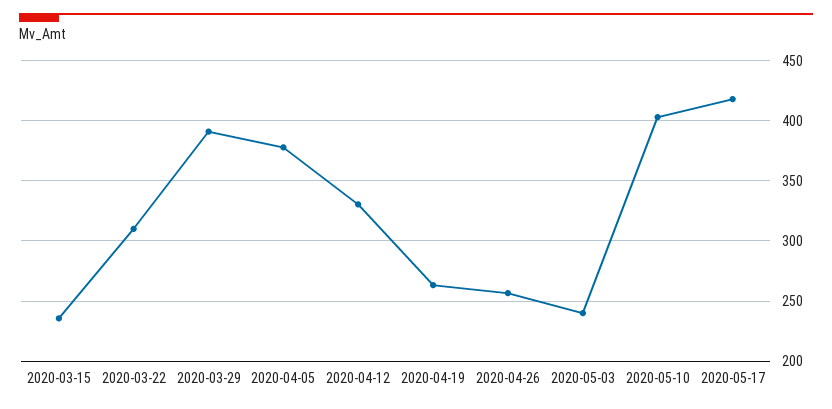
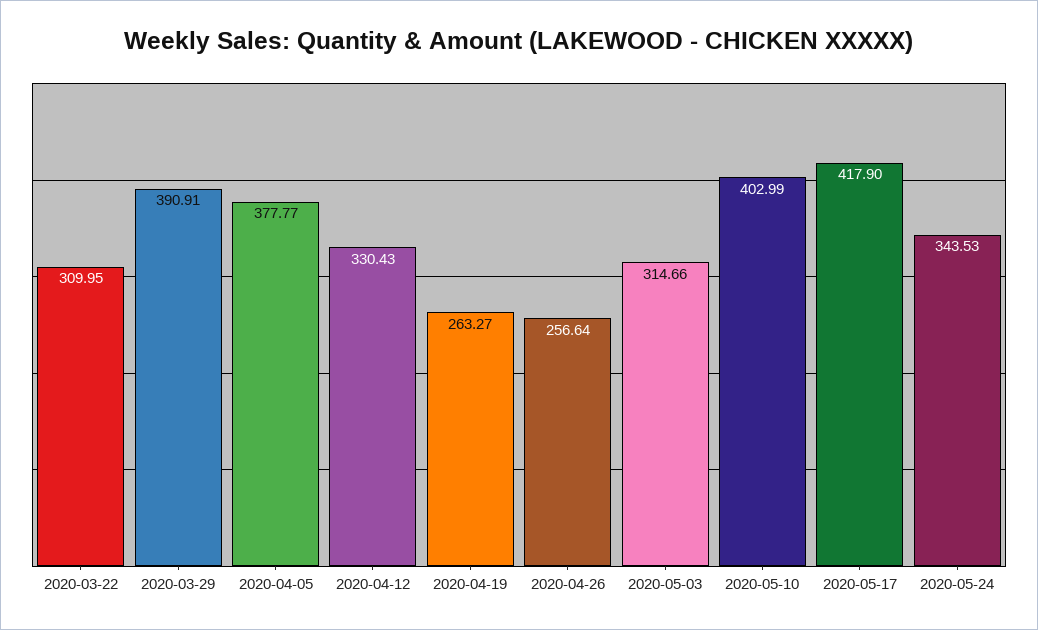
2020-03-15: 235 -> none
2020-05-03: 240 -> 314.66
2020-05-24: none -> 343.53

